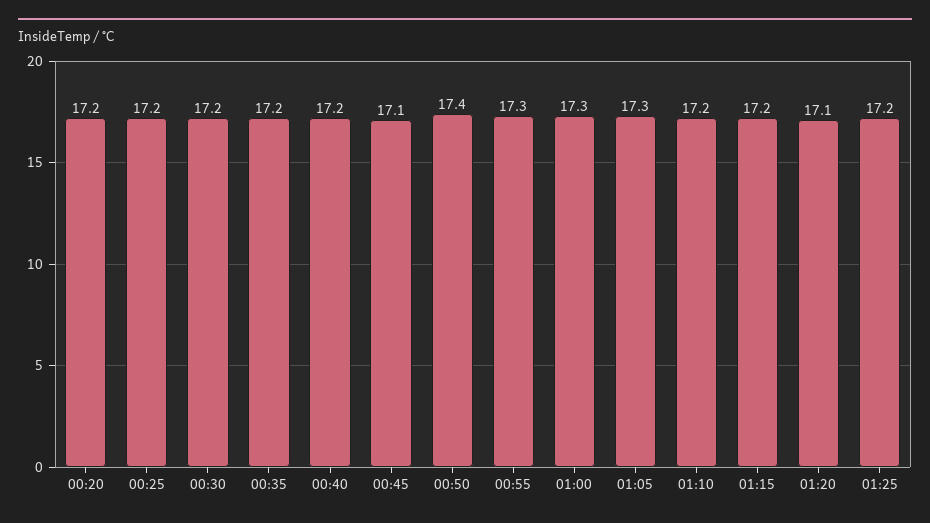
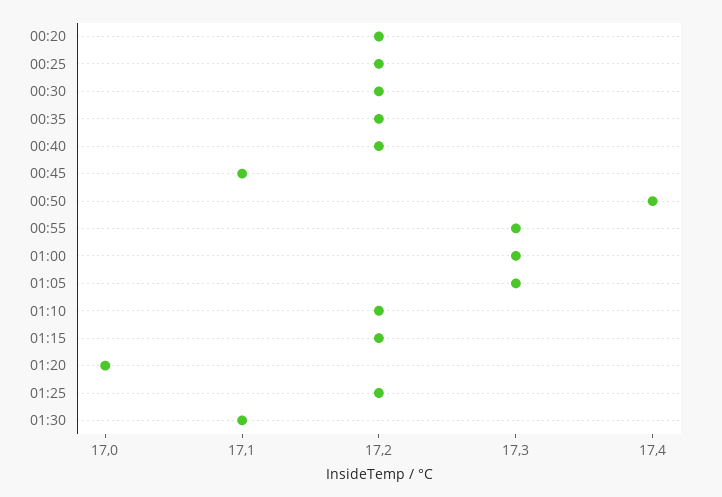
01:20: 17.1 -> 17
01:30: none -> 17.1

